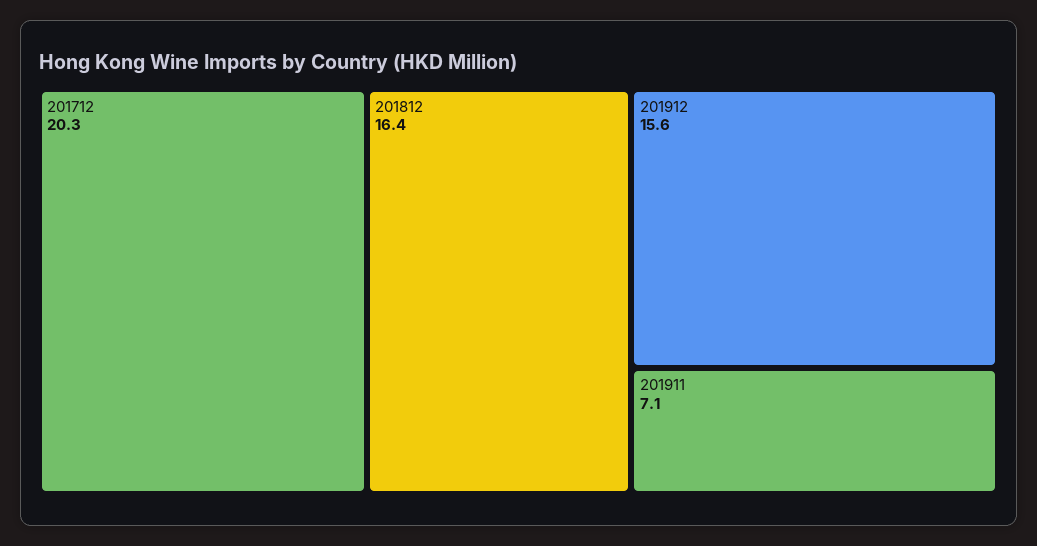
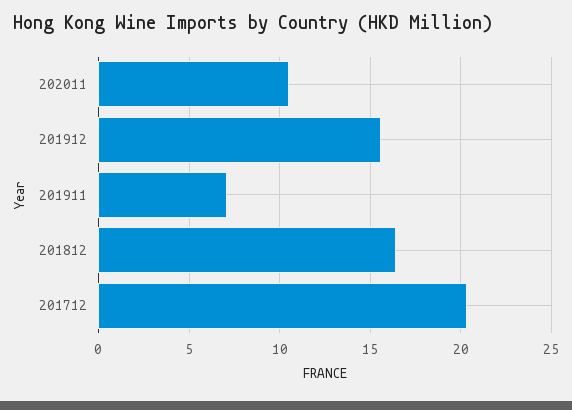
202011: none -> 10.5

